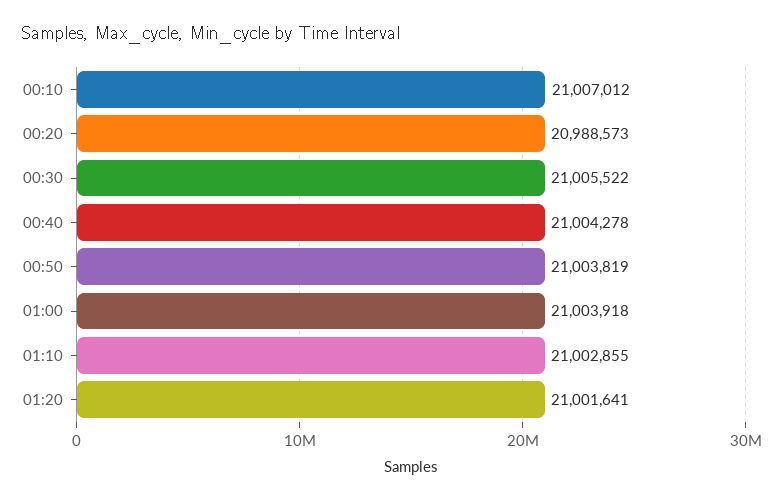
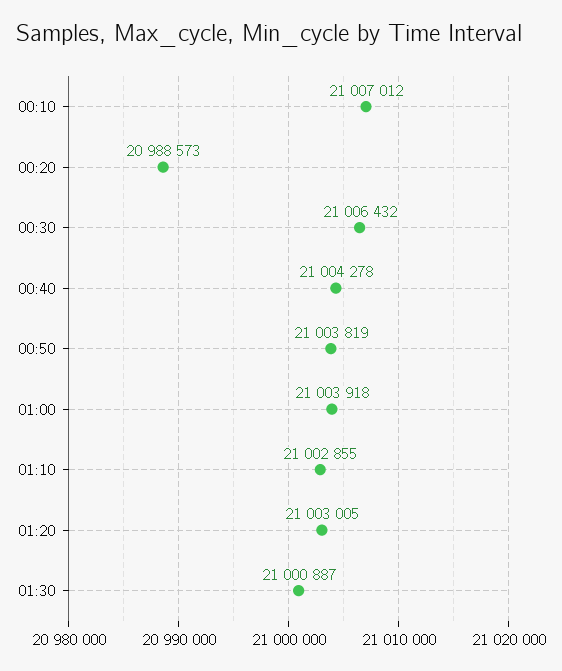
00:30: 21005522 -> 21006432
01:20: 21001641 -> 21003005
01:30: none -> 21000887

